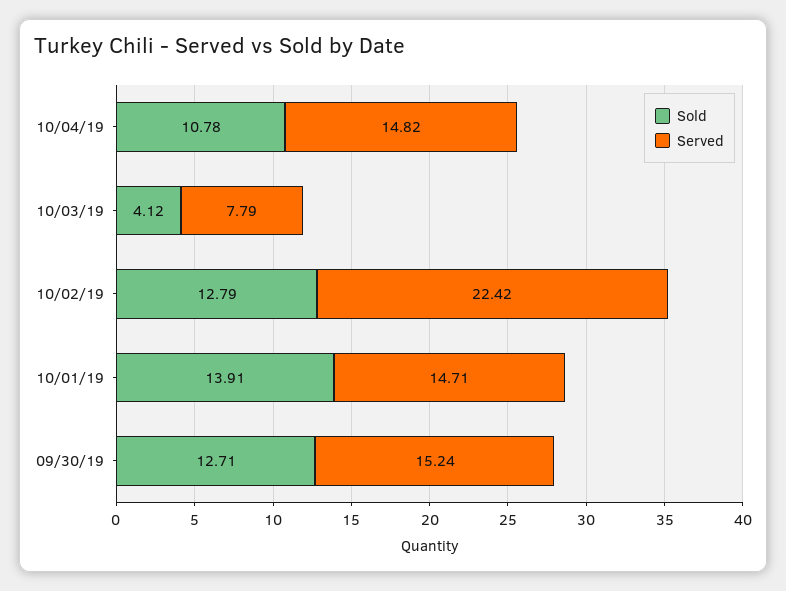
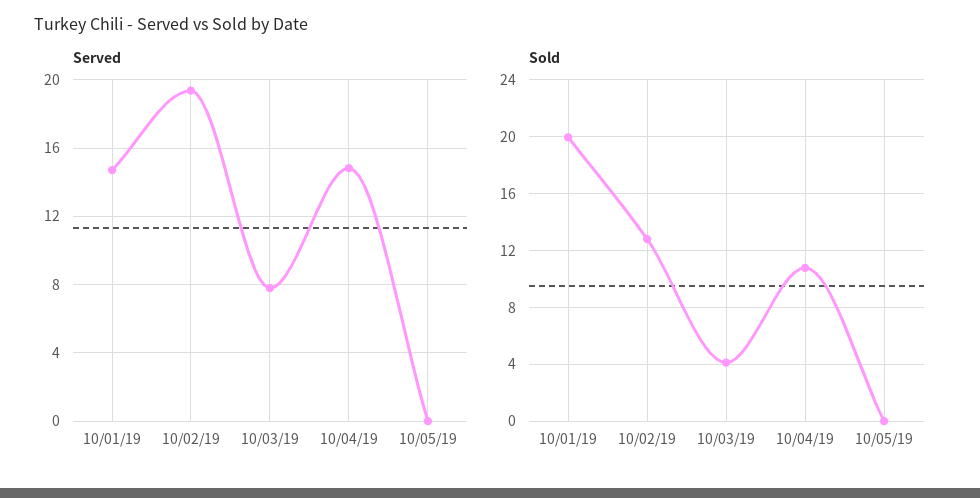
Served, 10/02/19: 22.42 -> 19.5
Sold, 10/01/19: 13.91 -> 20
Sold, 09/30/19: 12.71 -> none
Served, 09/30/19: 15.24 -> none
Served, 10/05/19: none -> 0
Sold, 10/05/19: none -> 0

